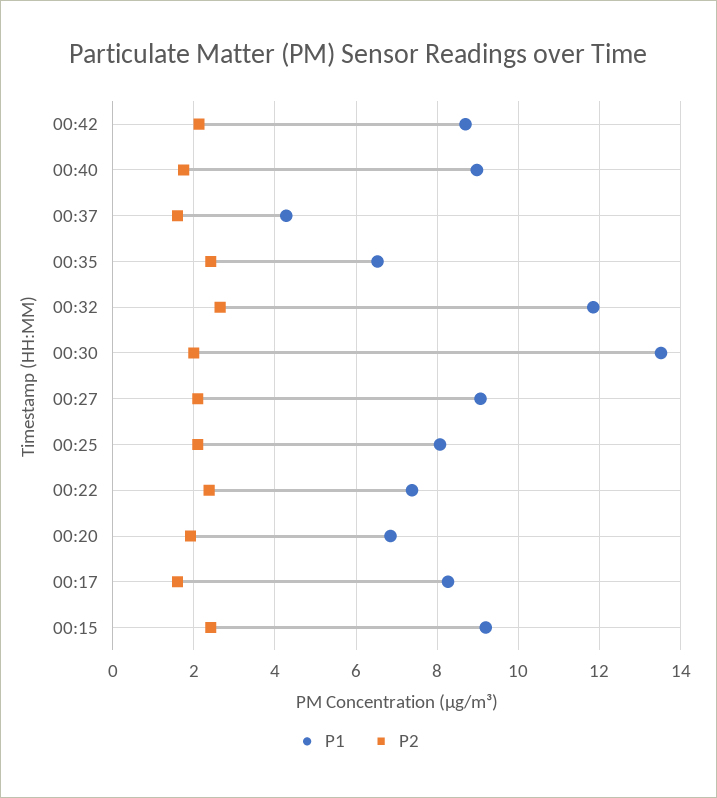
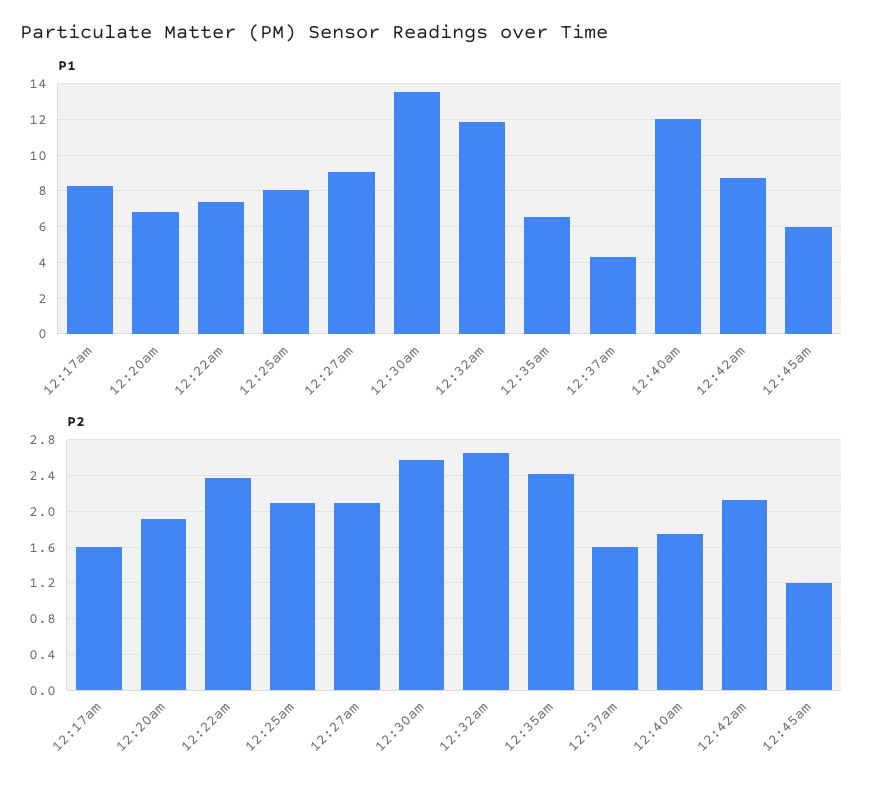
P1, 00:40: 9 -> 12
P2, 00:30: 2 -> 2.6
P1, 00:15: 9.2 -> none
P2, 00:15: 2.4 -> none
P1, 12:45am: none -> 6
P2, 12:45am: none -> 1.2

